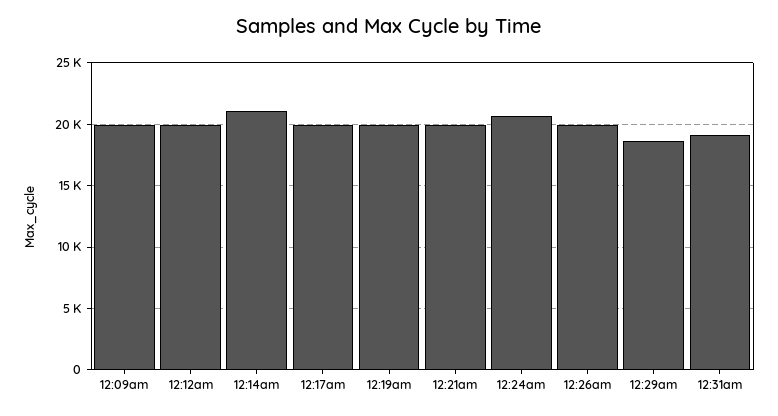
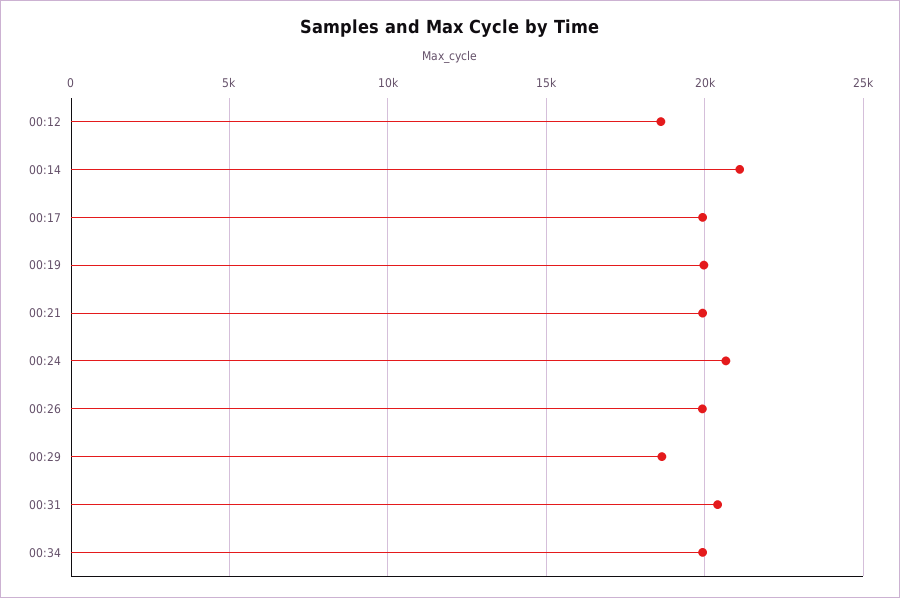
12:09am: 20000 -> none
12:12am: 20000 -> 18500
12:31am: 19000 -> 20500
00:34: none -> 20000

